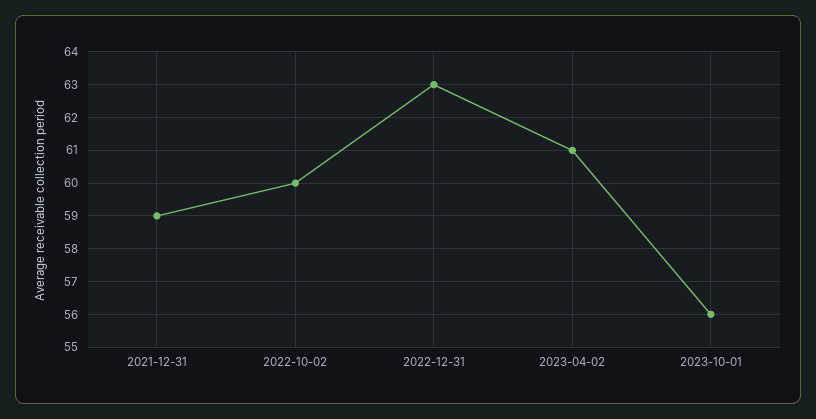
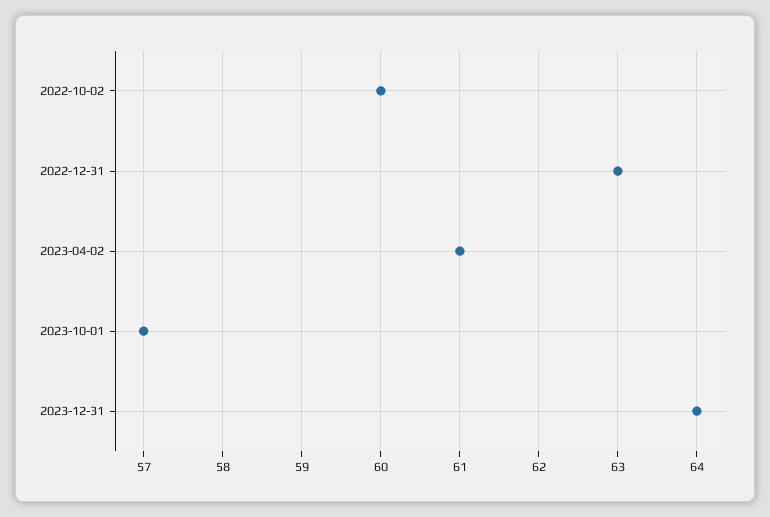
2021-12-31: 59 -> none
2023-10-01: 56 -> 57
2023-12-31: none -> 64

